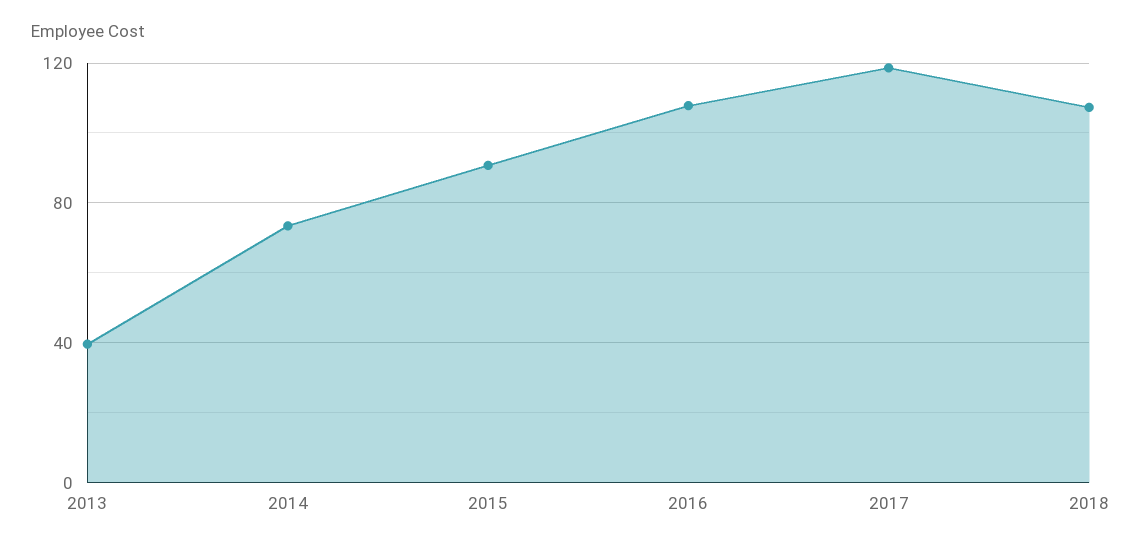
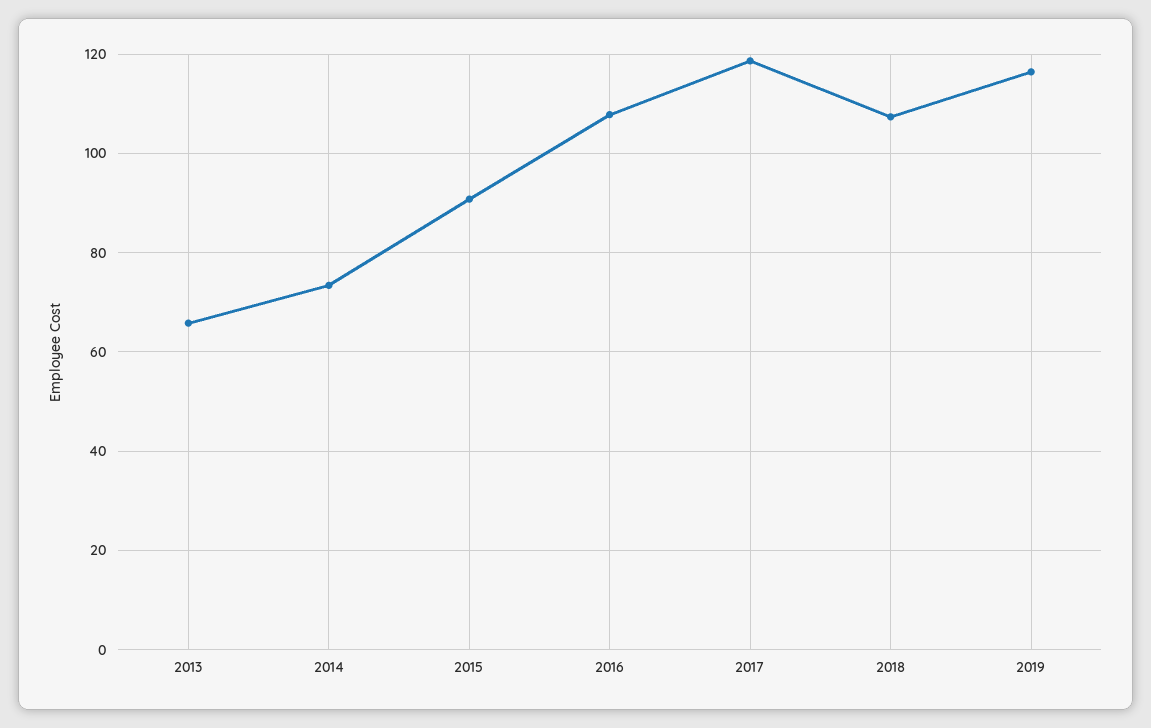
2013: 40 -> 66
2019: none -> 116

